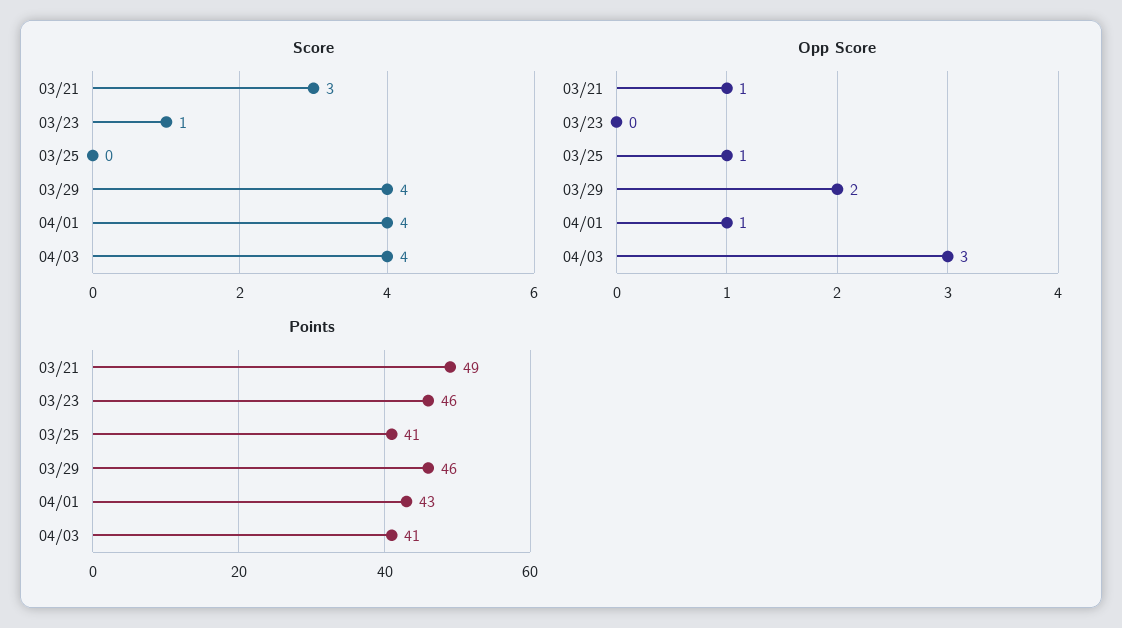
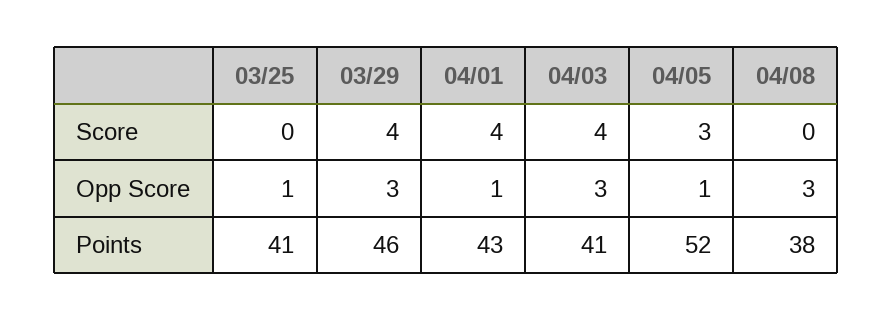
Score, 03/21: 3 -> none
Score, 03/23: 1 -> none
Opp Score, 03/21: 1 -> none
Opp Score, 03/23: 0 -> none
Opp Score, 03/29: 2 -> 3
Points, 03/21: 49 -> none
Points, 03/23: 46 -> none
Score, 04/05: none -> 3
Score, 04/08: none -> 0
Opp Score, 04/05: none -> 1
Opp Score, 04/08: none -> 3
Points, 04/05: none -> 52
Points, 04/08: none -> 38

